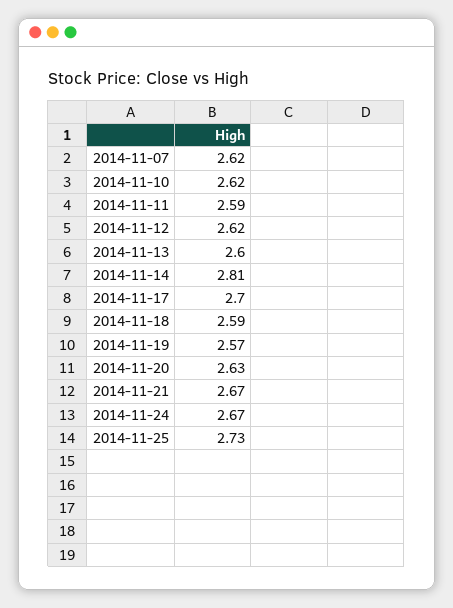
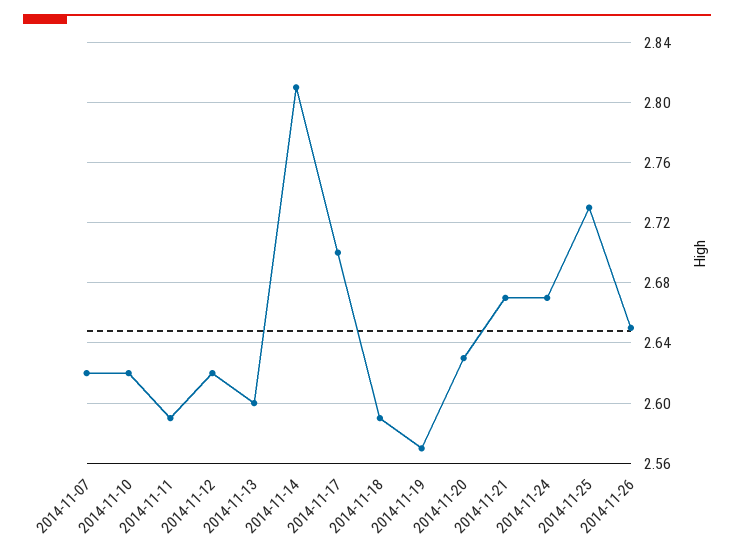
2014-11-26: none -> 2.65

